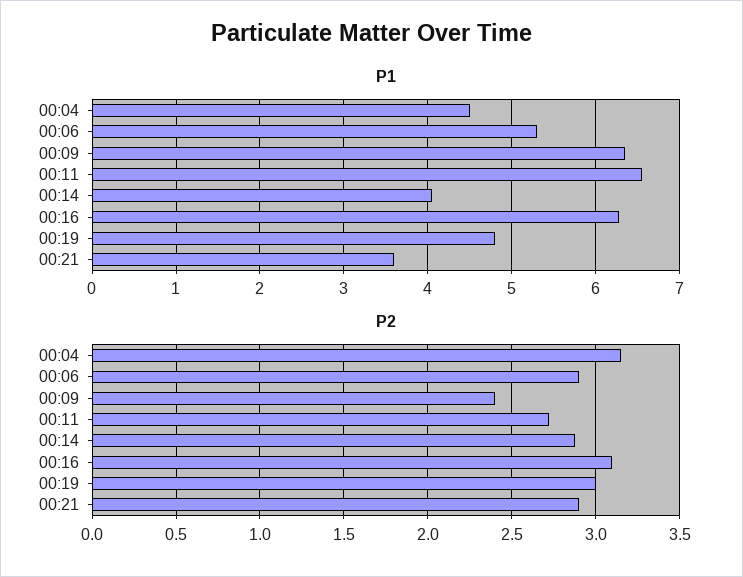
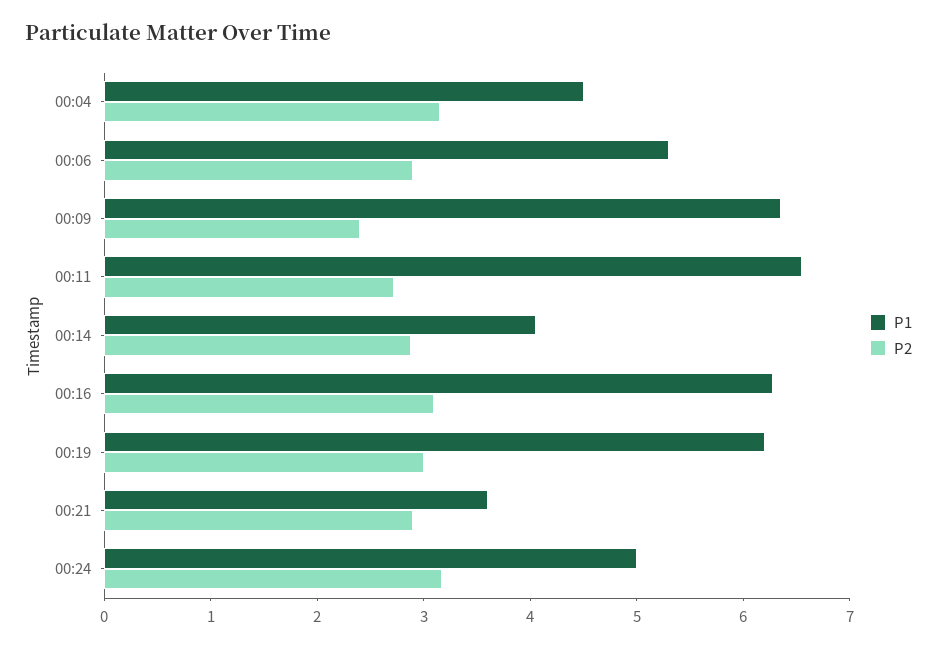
P1, 00:19: 4.8 -> 6.2
P1, 00:24: none -> 5
P2, 00:24: none -> 3.2

